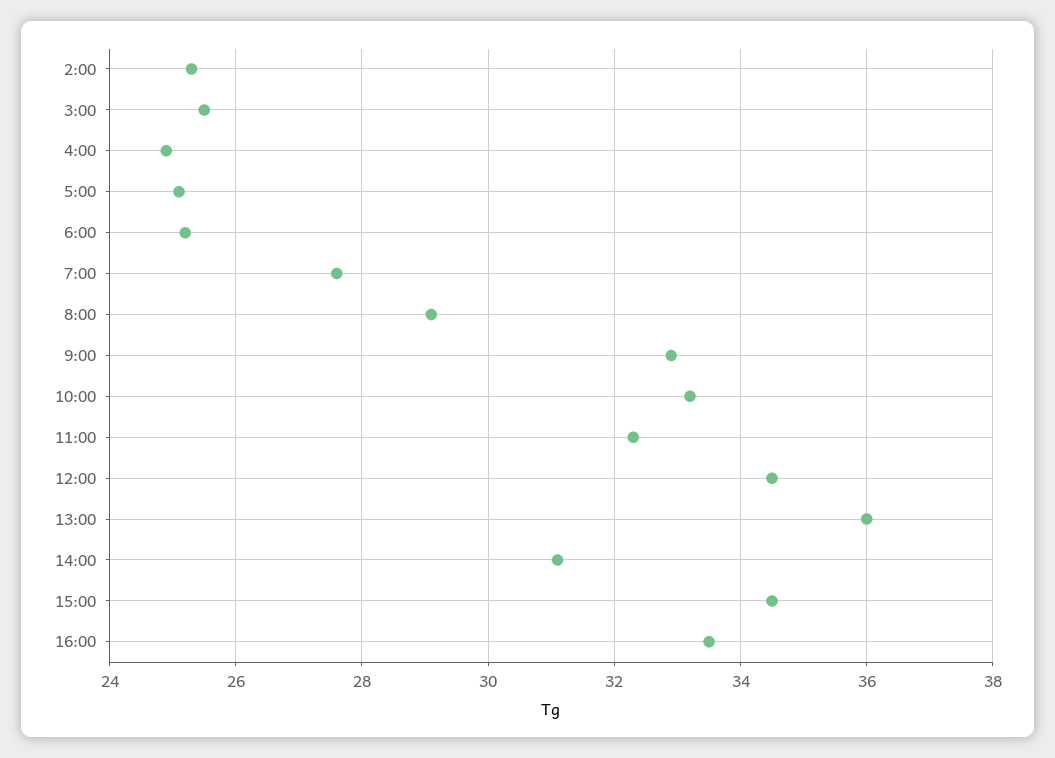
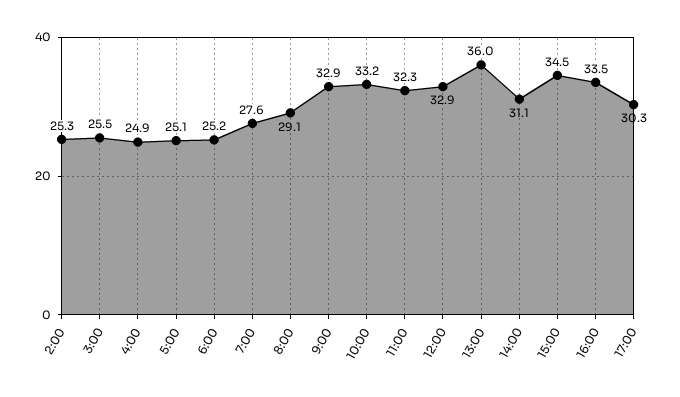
12:00: 34.5 -> 32.9
17:00: none -> 30.3

